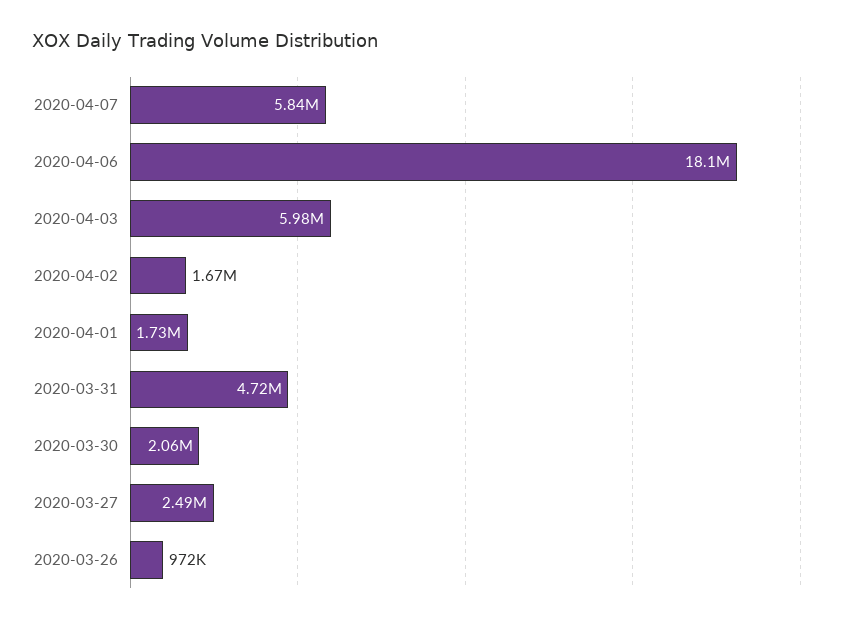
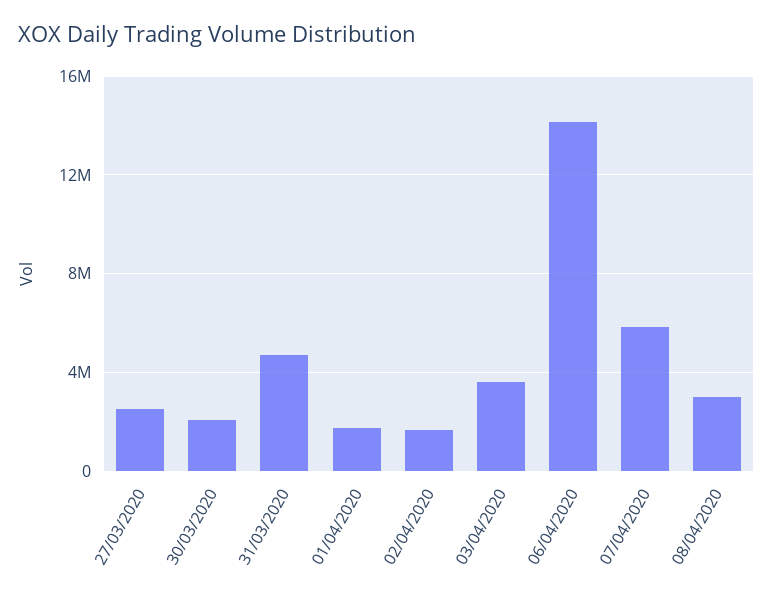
2020-04-06: 18100000 -> 14000000
2020-04-03: 5980000 -> 3500000
2020-03-26: 972000 -> none
08/04/2020: none -> 3000000

